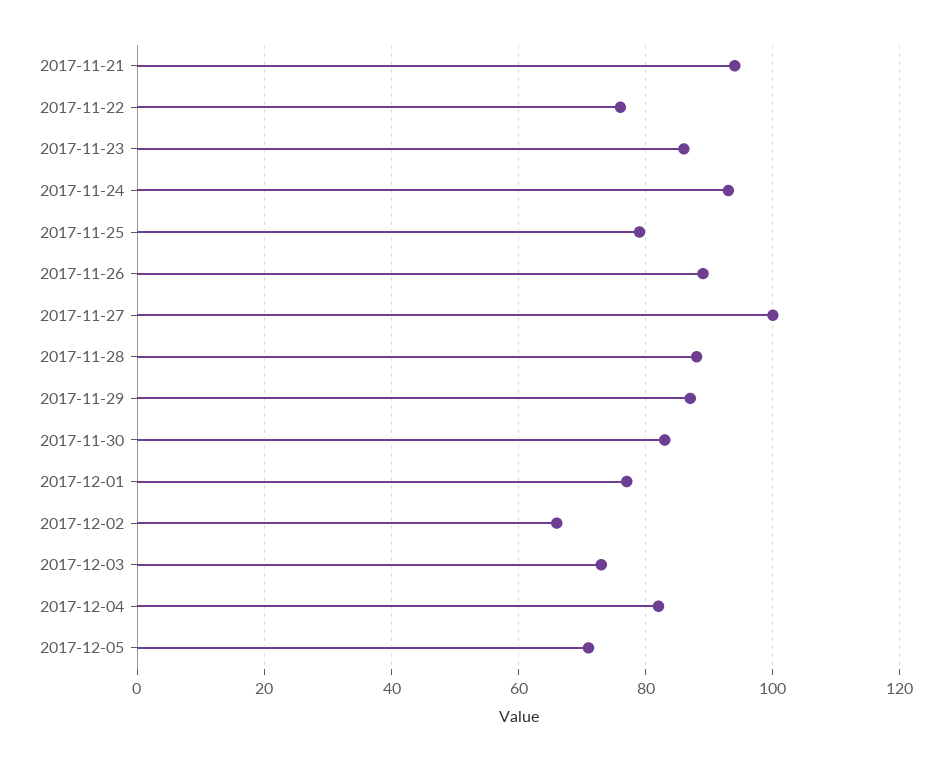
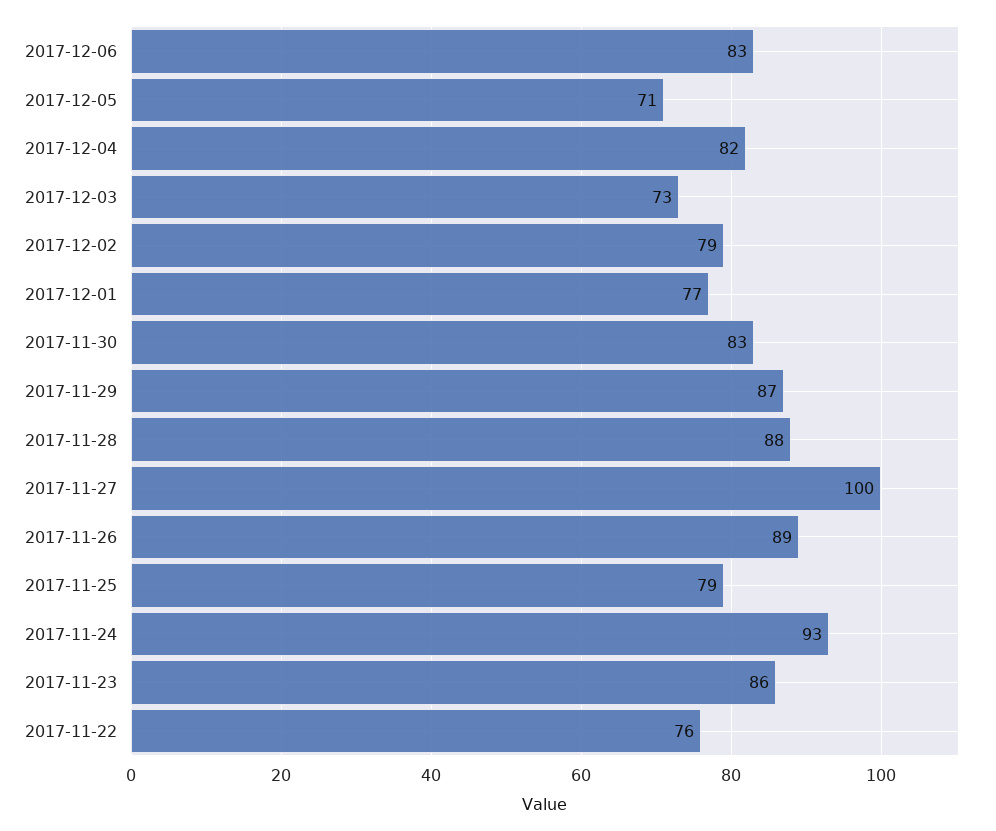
2017-11-21: 95 -> none
2017-12-02: 65 -> 79
2017-12-06: none -> 83

